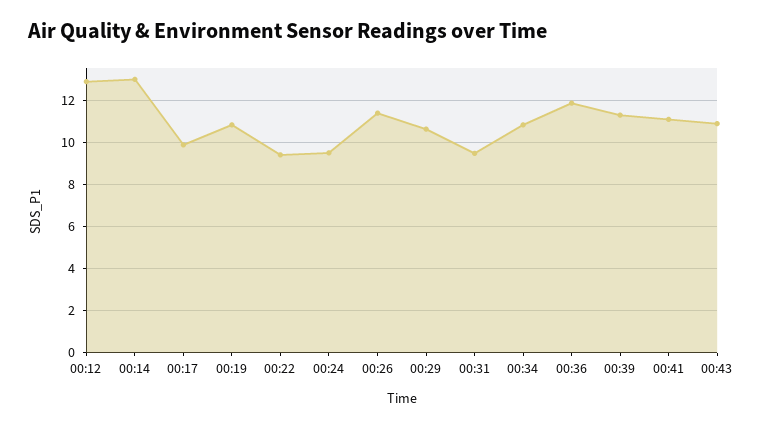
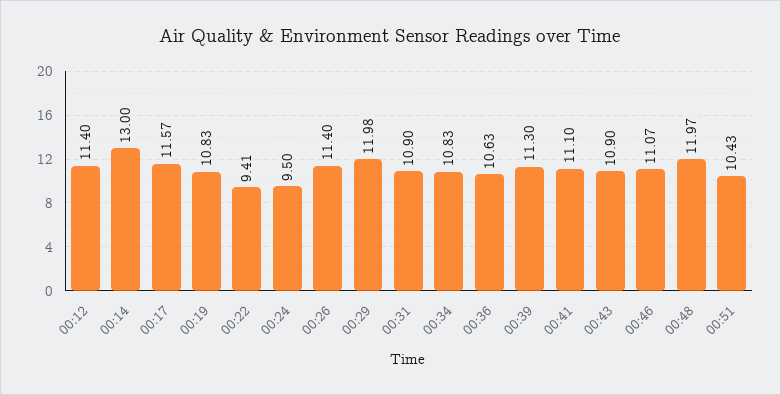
00:12: 13 -> 11.4
00:17: 10 -> 11.57
00:29: 10.5 -> 11.98
00:31: 9.5 -> 10.9
00:36: 12 -> 10.63
00:46: none -> 11.07
00:48: none -> 11.97
00:51: none -> 10.43

